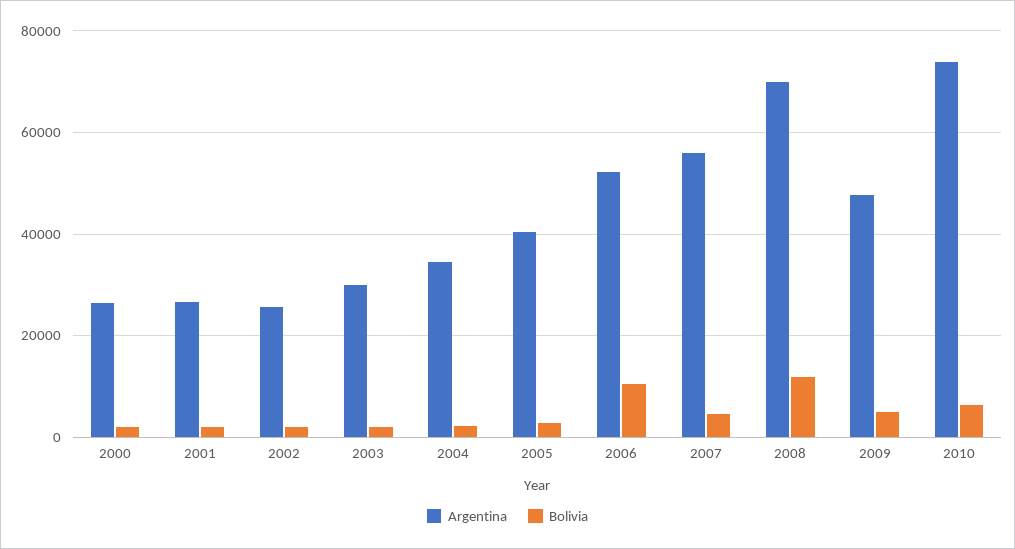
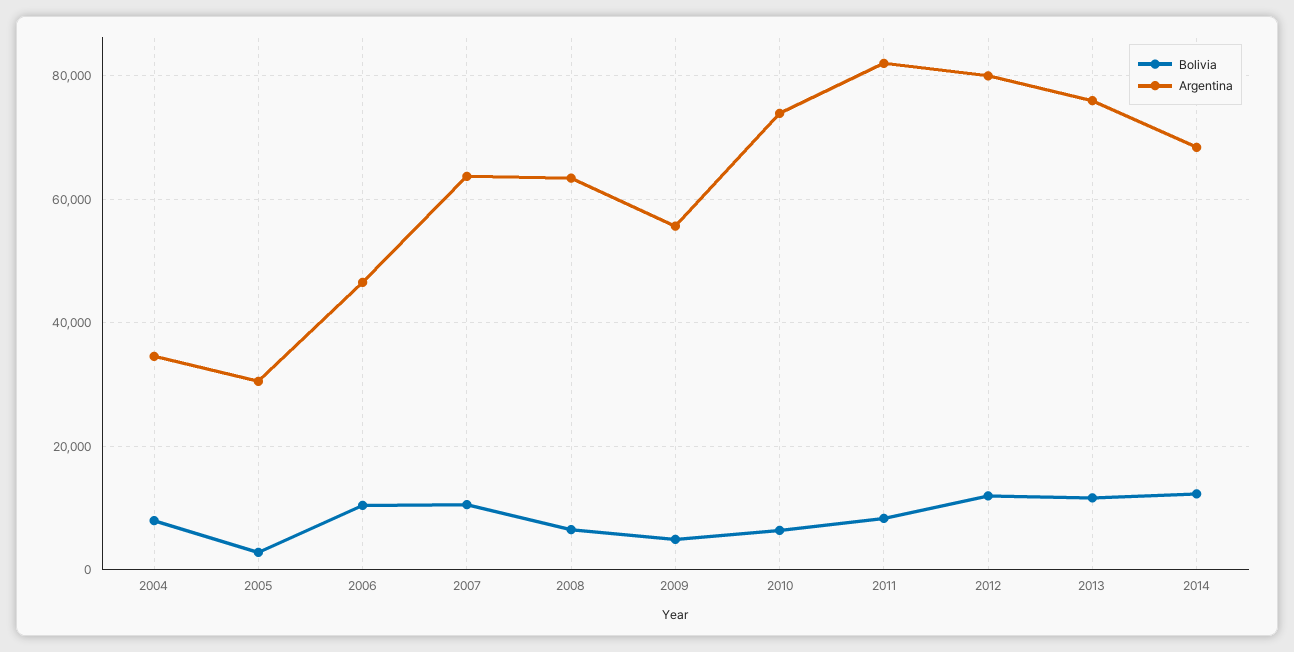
Argentina, 2000: 26000 -> none
Bolivia, 2000: 2000 -> none
Argentina, 2001: 26000 -> none
Bolivia, 2001: 2000 -> none
Argentina, 2002: 26000 -> none
Bolivia, 2002: 2000 -> none
Argentina, 2003: 30000 -> none
Bolivia, 2003: 2000 -> none
Bolivia, 2004: 2000 -> 8000
Argentina, 2005: 40000 -> 30000
Argentina, 2006: 52000 -> 46000
Argentina, 2007: 56000 -> 64000
Bolivia, 2007: 4000 -> 10000
Argentina, 2008: 70000 -> 64000
Bolivia, 2008: 12000 -> 6000
Argentina, 2009: 48000 -> 56000
Bolivia, 2011: none -> 8000
Argentina, 2011: none -> 82000
Bolivia, 2012: none -> 12000
Argentina, 2012: none -> 80000
Bolivia, 2013: none -> 12000
Argentina, 2013: none -> 76000
Bolivia, 2014: none -> 12000
Argentina, 2014: none -> 68000

